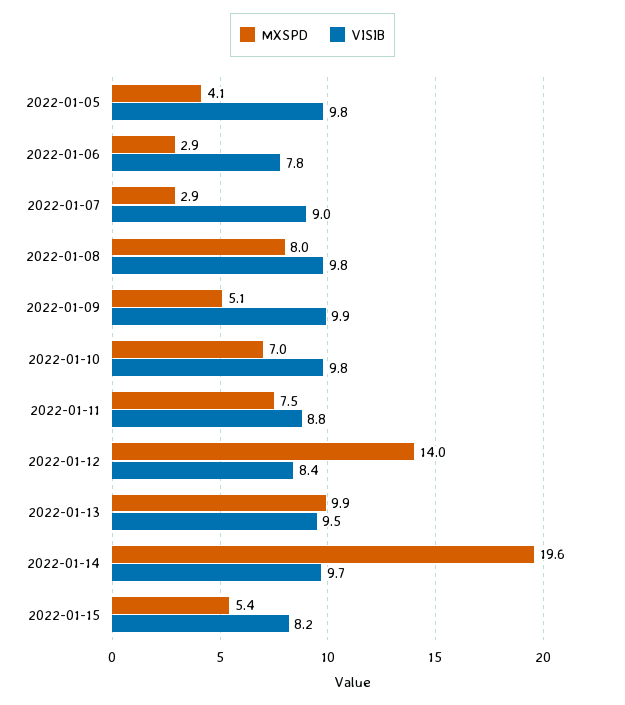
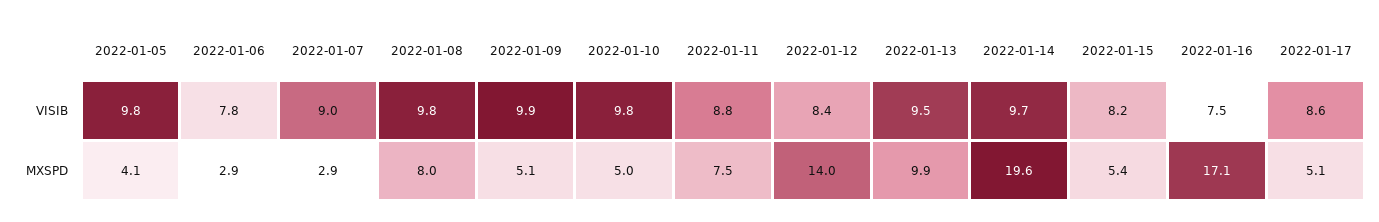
MXSPD, 2022-01-10: 7 -> 5
VISIB, 2022-01-16: none -> 7.5
VISIB, 2022-01-17: none -> 8.6
MXSPD, 2022-01-16: none -> 17.1
MXSPD, 2022-01-17: none -> 5.1

